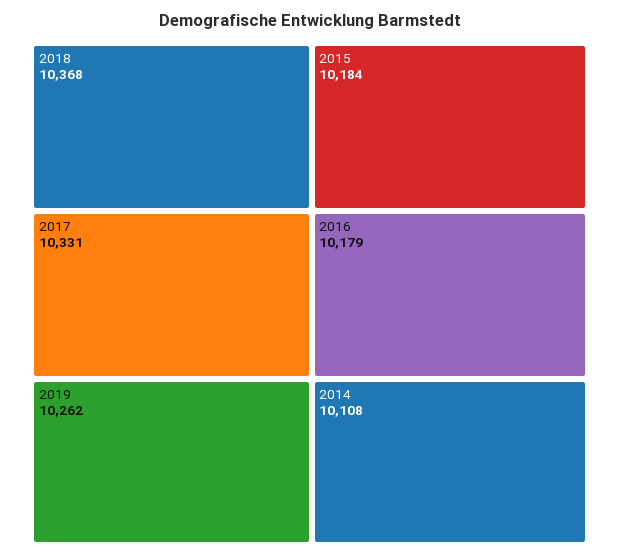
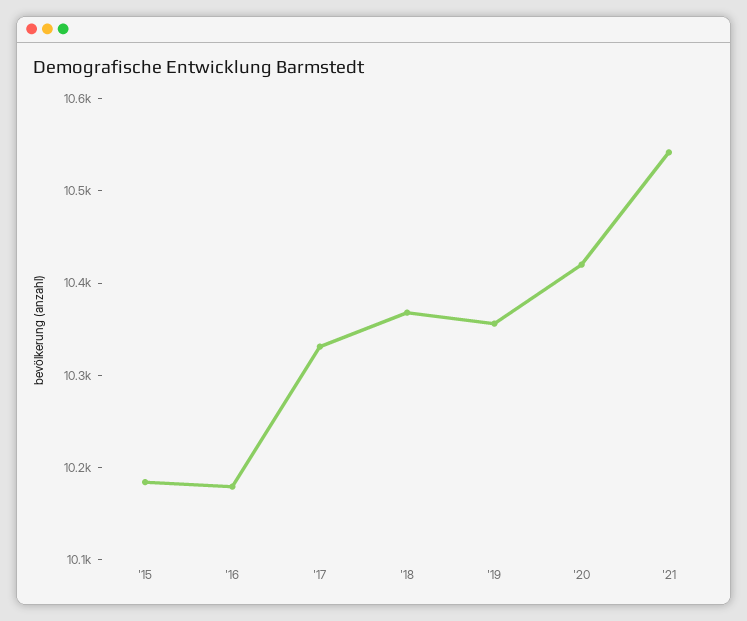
2019: 10262 -> 10360
2014: 10108 -> none
'20: none -> 10420
'21: none -> 10540

